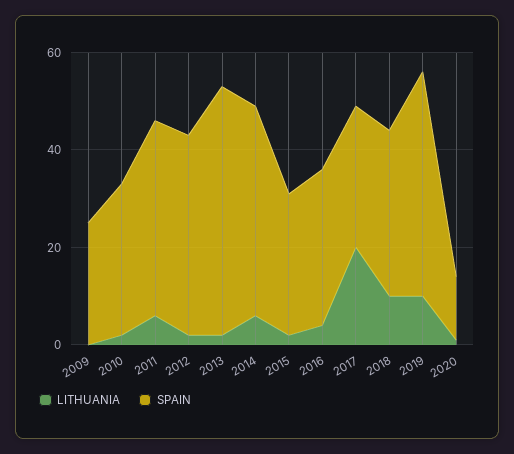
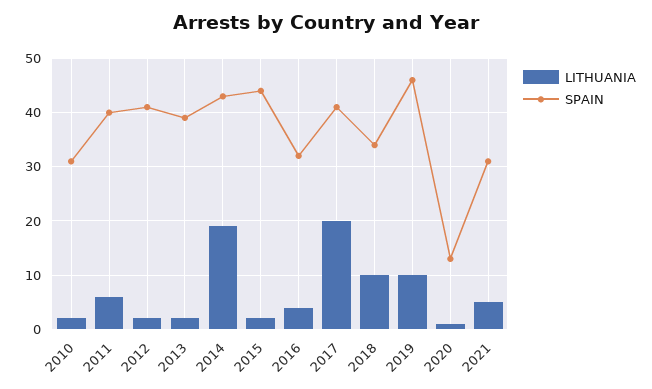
LITHUANIA, 2009: 0 -> none
SPAIN, 2009: 25 -> none
SPAIN, 2013: 50 -> 40
LITHUANIA, 2014: 5 -> 20
SPAIN, 2015: 30 -> 45
SPAIN, 2017: 30 -> 40
LITHUANIA, 2021: none -> 5
SPAIN, 2021: none -> 30

